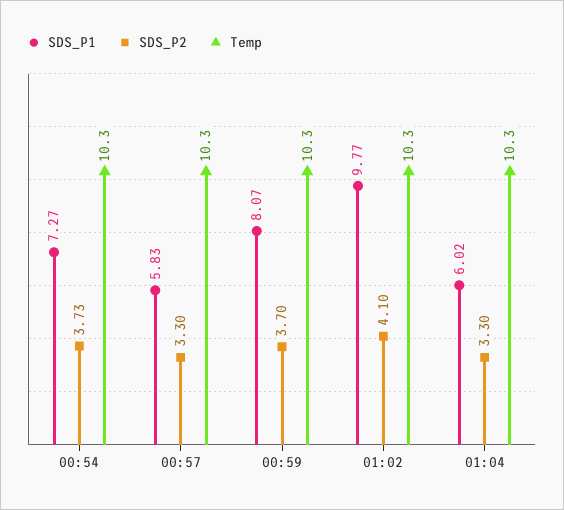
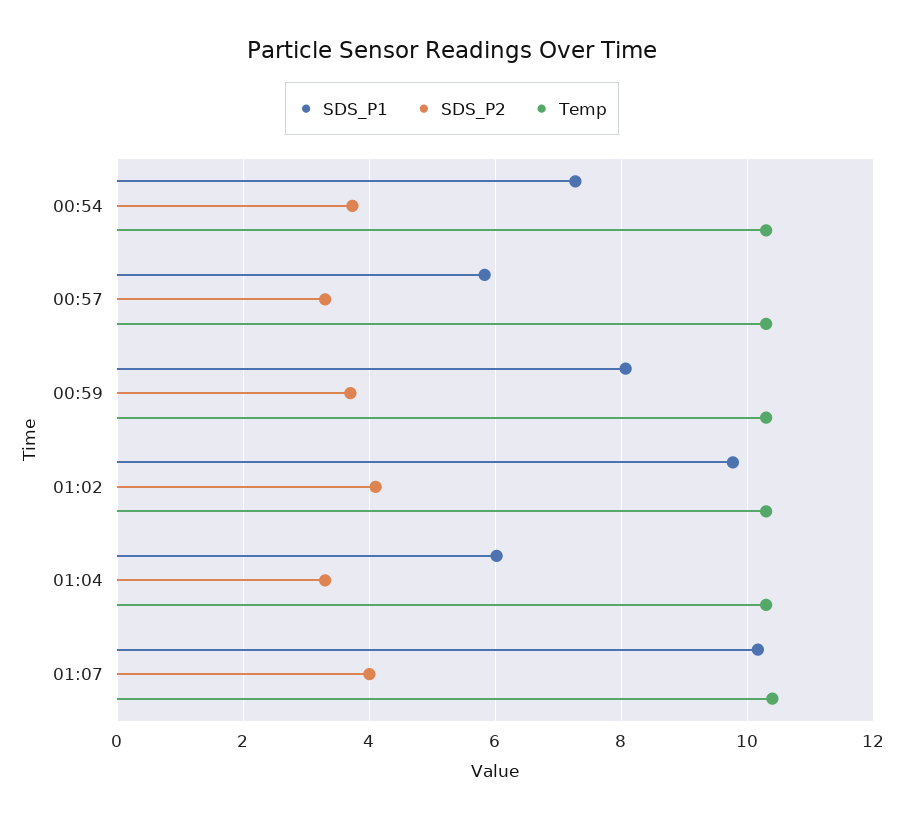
SDS_P1, 01:07: none -> 10.2
SDS_P2, 01:07: none -> 4
Temp, 01:07: none -> 10.4

